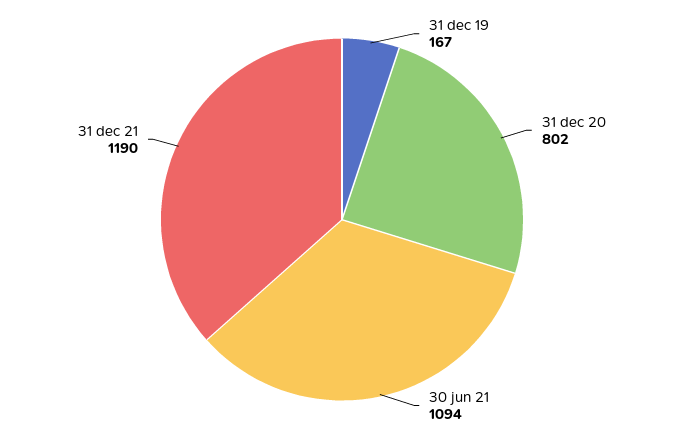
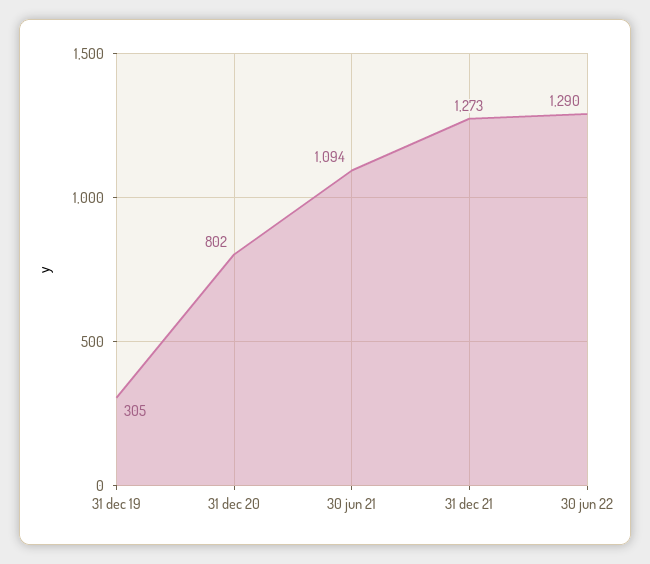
31 dec 19: 167 -> 305
31 dec 21: 1190 -> 1273
30 jun 22: none -> 1290

